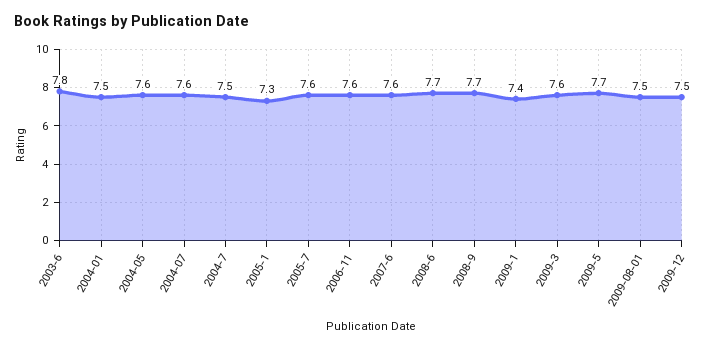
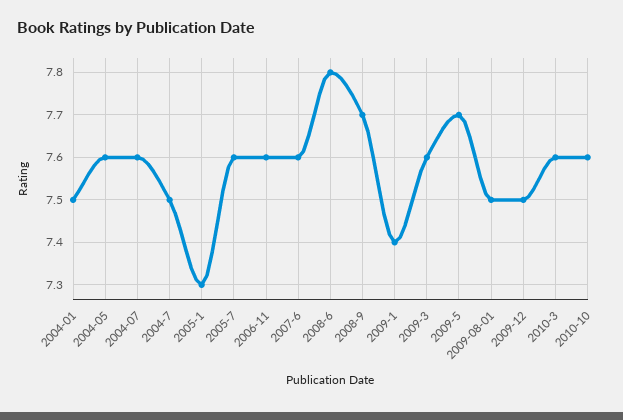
2003-6: 7.8 -> none
2008-6: 7.7 -> 7.8
2010-3: none -> 7.6
2010-10: none -> 7.6

